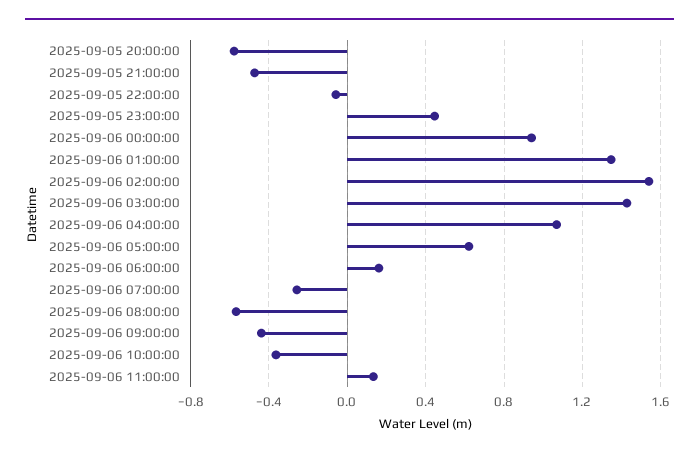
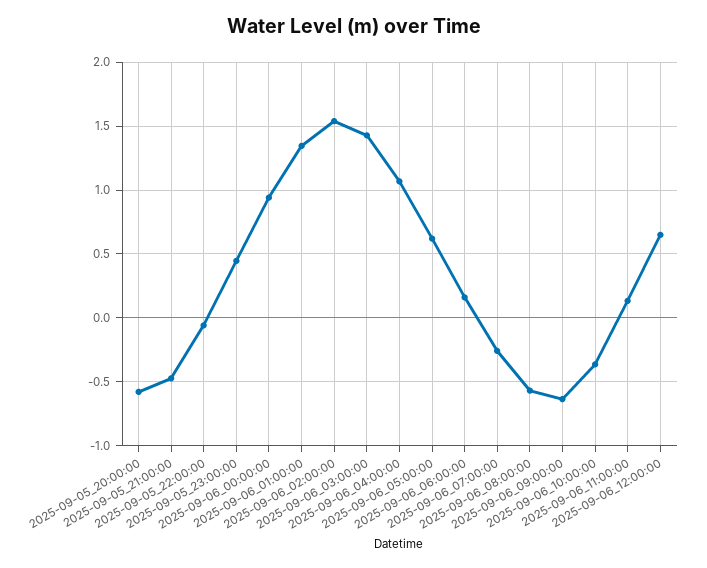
2025-09-06 09:00:00: -0.45 -> -0.65
2025-09-06_12:00:00: none -> 0.65

